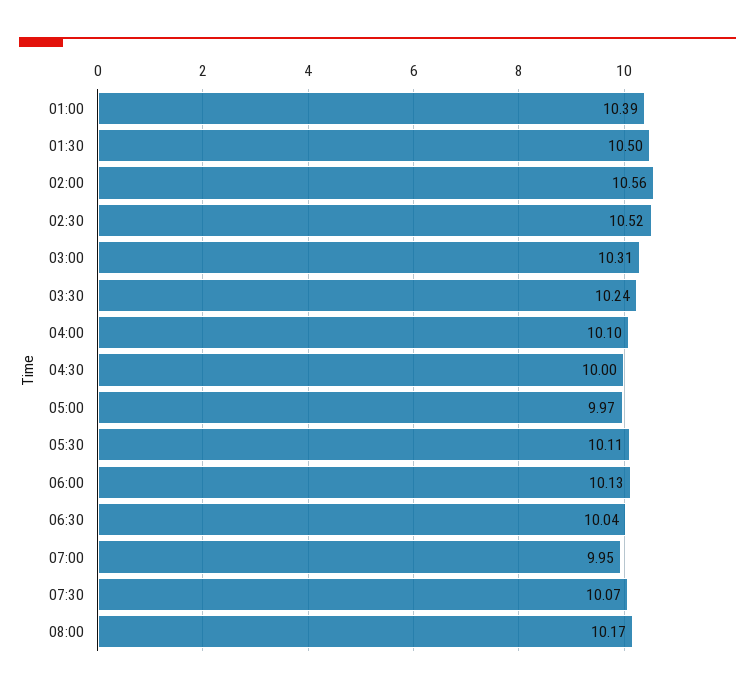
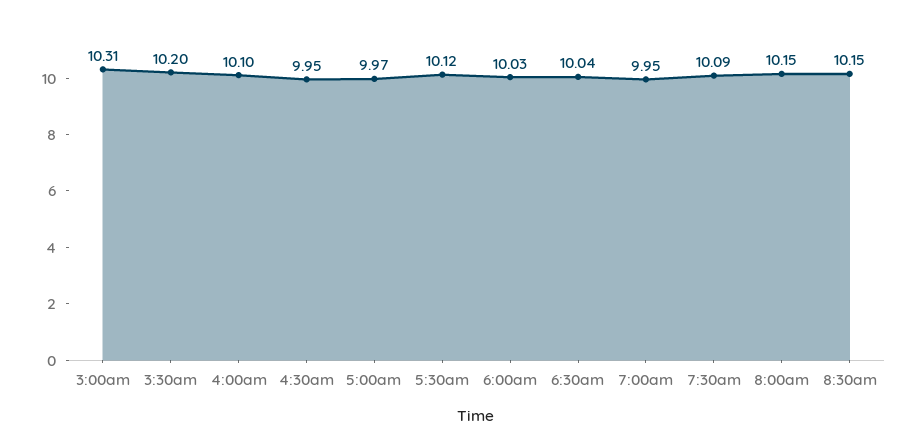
01:00: 10.39 -> none
01:30: 10.5 -> none
02:00: 10.56 -> none
02:30: 10.52 -> none
03:30: 10.24 -> 10.2
04:30: 10 -> 9.95
05:30: 10.11 -> 10.12
06:00: 10.13 -> 10.03
07:30: 10.07 -> 10.09
08:00: 10.17 -> 10.15
8:30am: none -> 10.15

